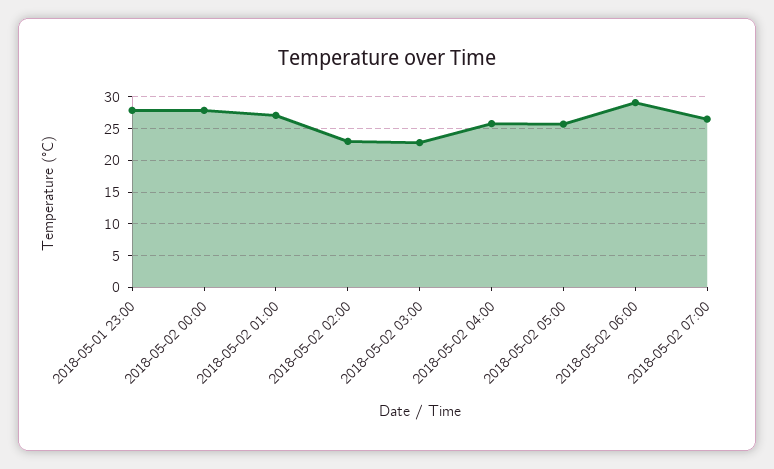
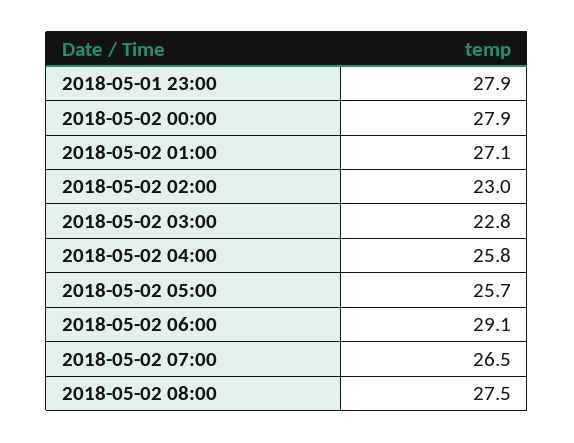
2018-05-02 08:00: none -> 27.5

